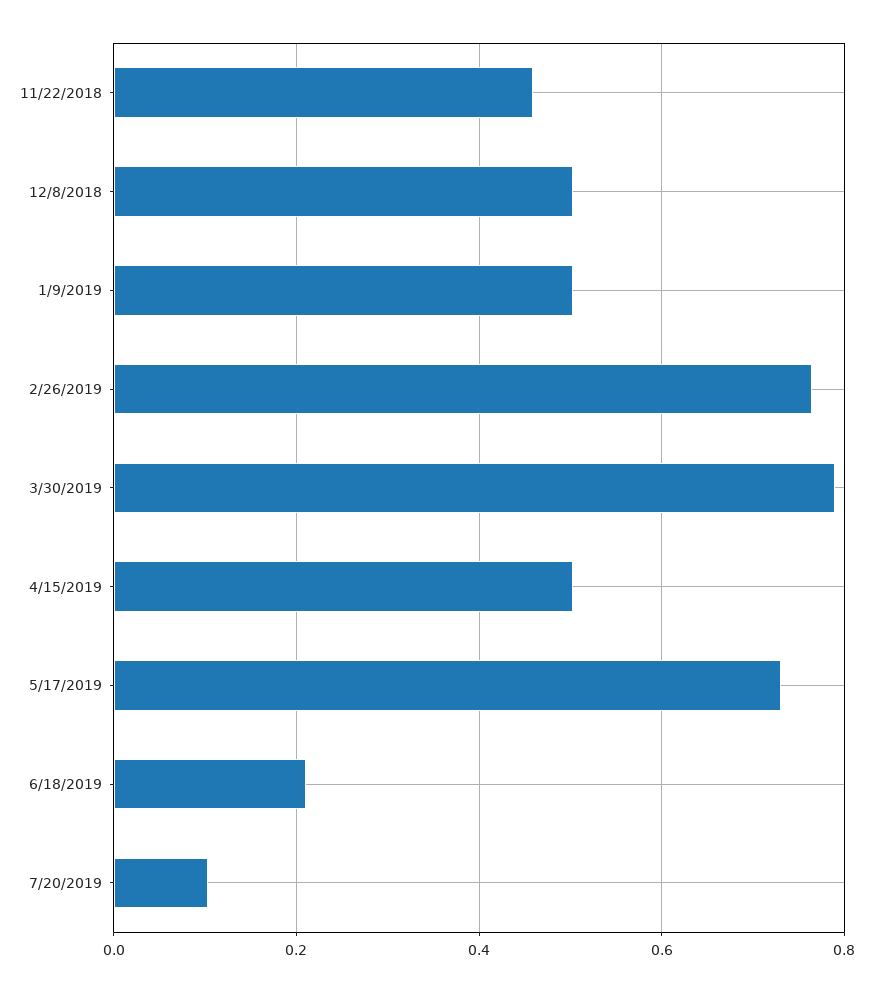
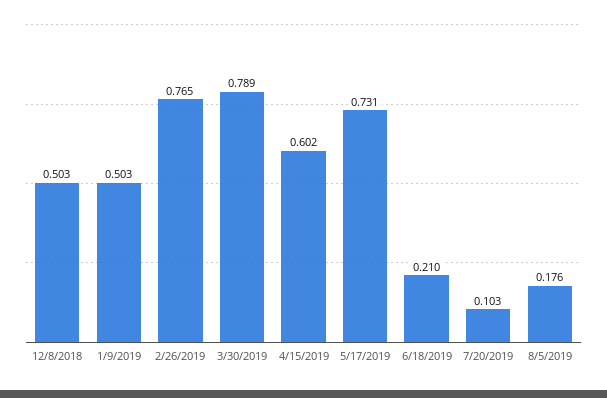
11/22/2018: 0.46 -> none
4/15/2019: 0.5 -> 0.602
8/5/2019: none -> 0.176

